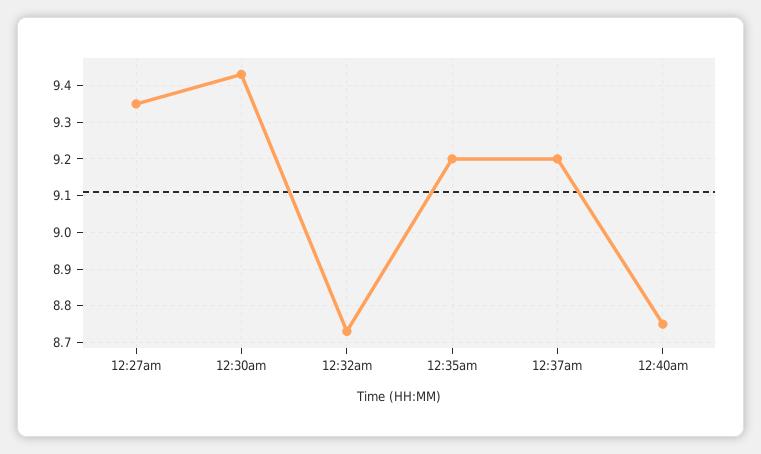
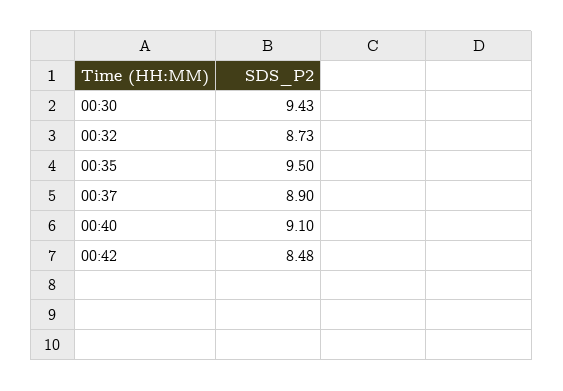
12:27am: 9.35 -> none
12:35am: 9.2 -> 9.5
12:37am: 9.2 -> 8.9
12:40am: 8.75 -> 9.1
00:42: none -> 8.48

